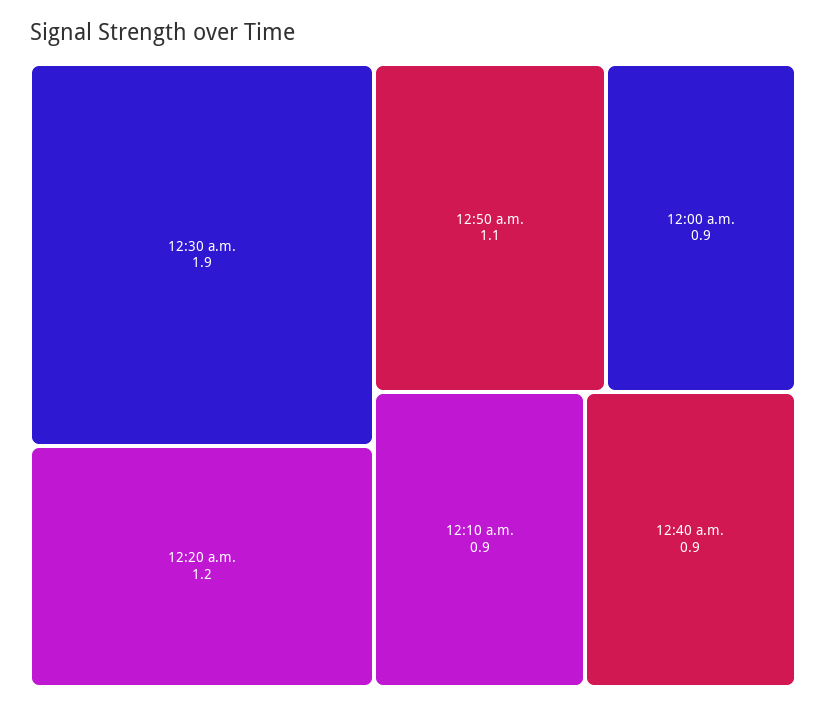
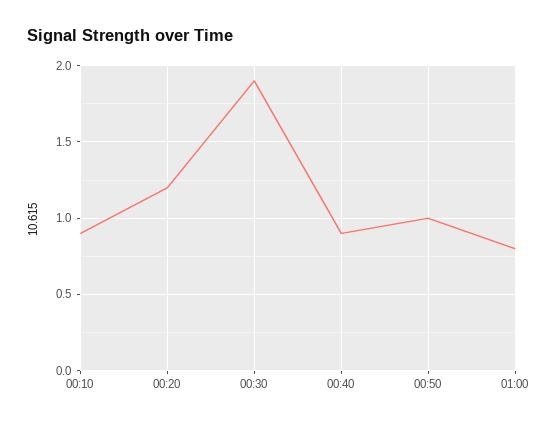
12:50 a.m.: 1.1 -> 1
12:00 a.m.: 0.9 -> none
01:00: none -> 0.8

